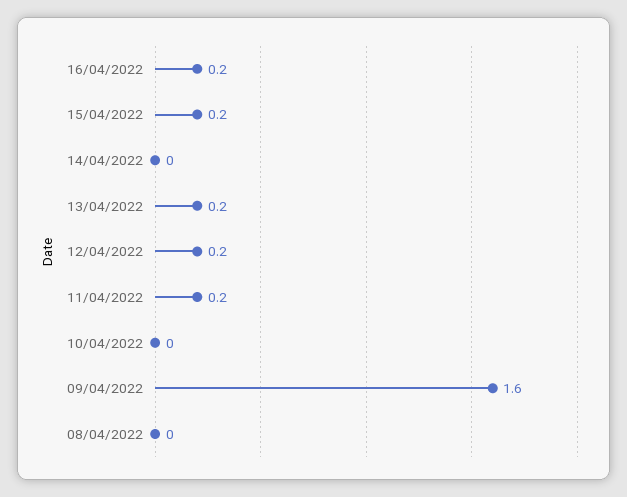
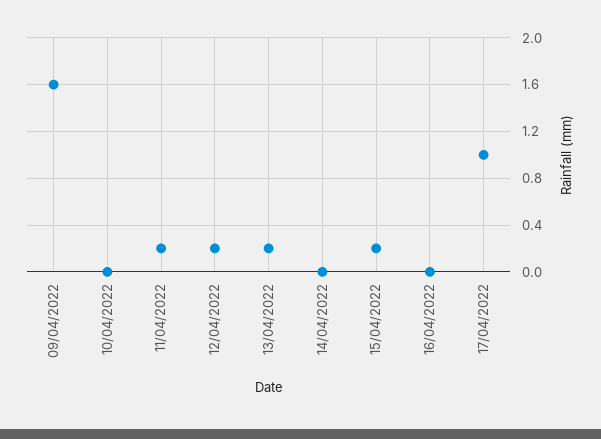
16/04/2022: 0.2 -> 0
08/04/2022: 0 -> none
17/04/2022: none -> 1

